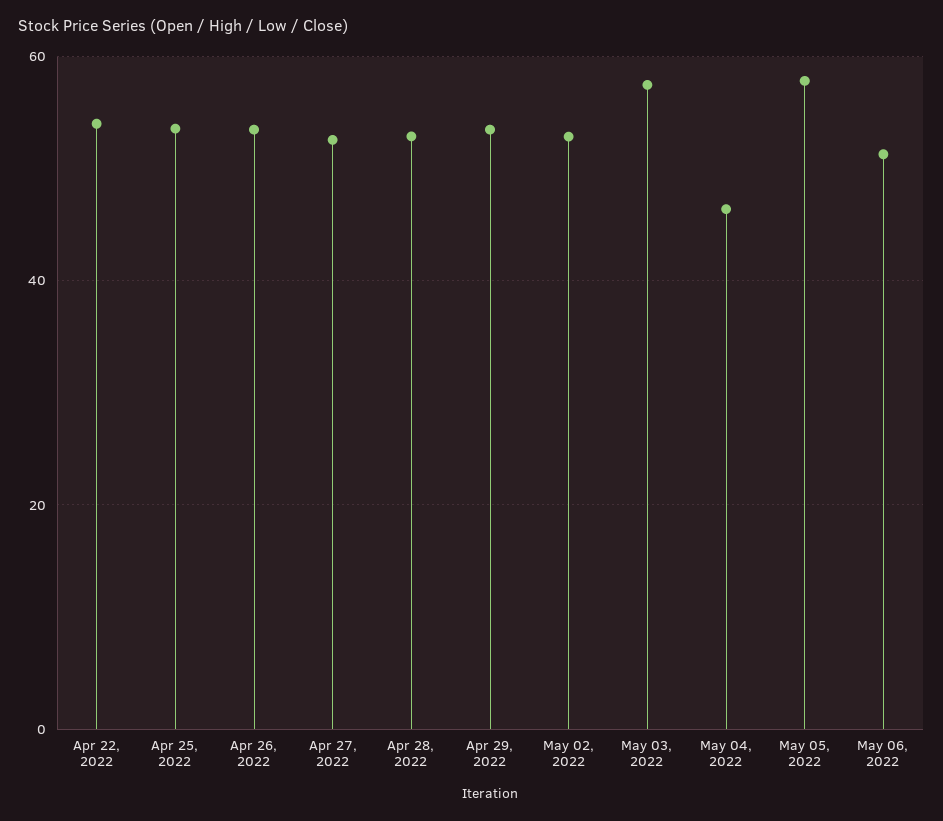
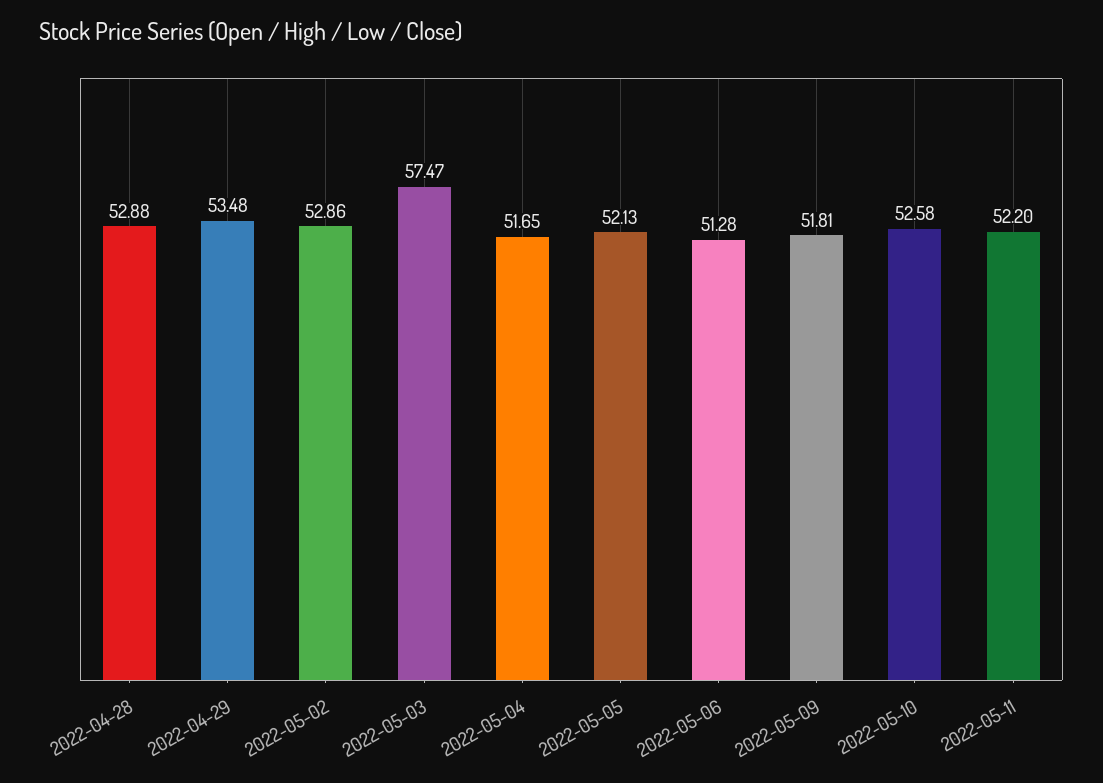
Apr 22, 2022: 54 -> none
Apr 25, 2022: 54 -> none
Apr 26, 2022: 54 -> none
Apr 27, 2022: 52 -> none
May 04, 2022: 46 -> 51.65
May 05, 2022: 58 -> 52.13
2022-05-09: none -> 51.81
2022-05-10: none -> 52.58
2022-05-11: none -> 52.2

